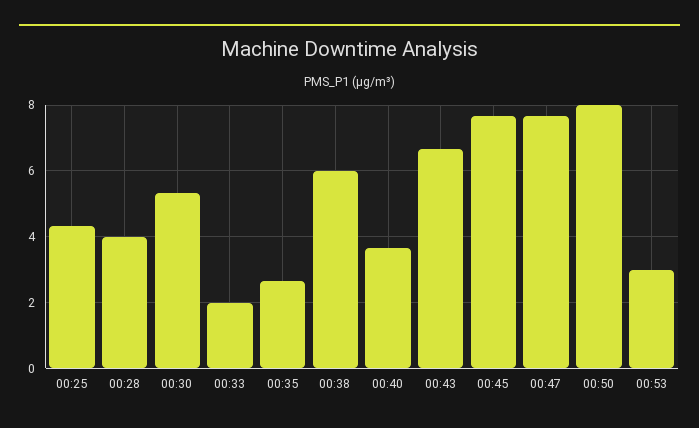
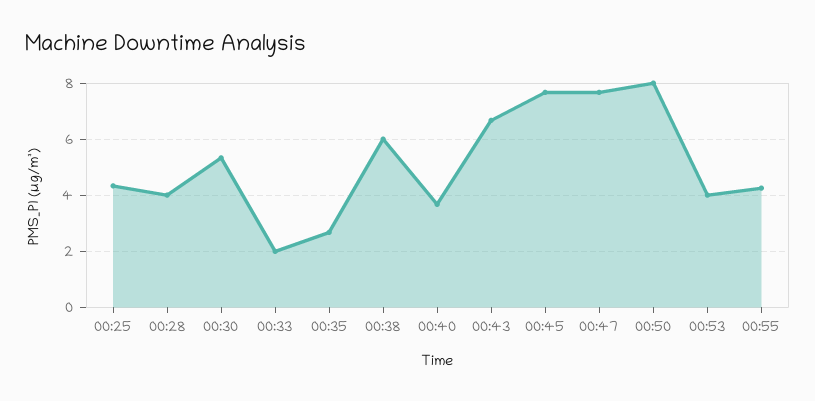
00:53: 3 -> 4
00:55: none -> 4.25

